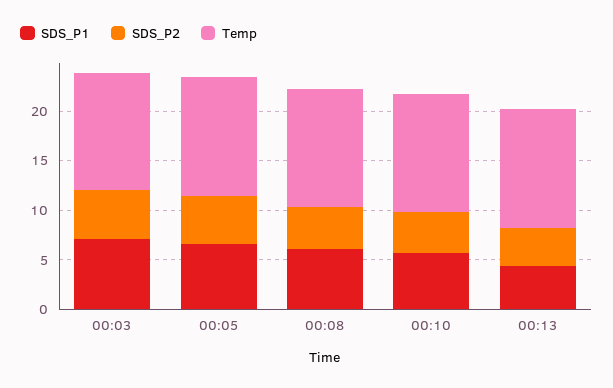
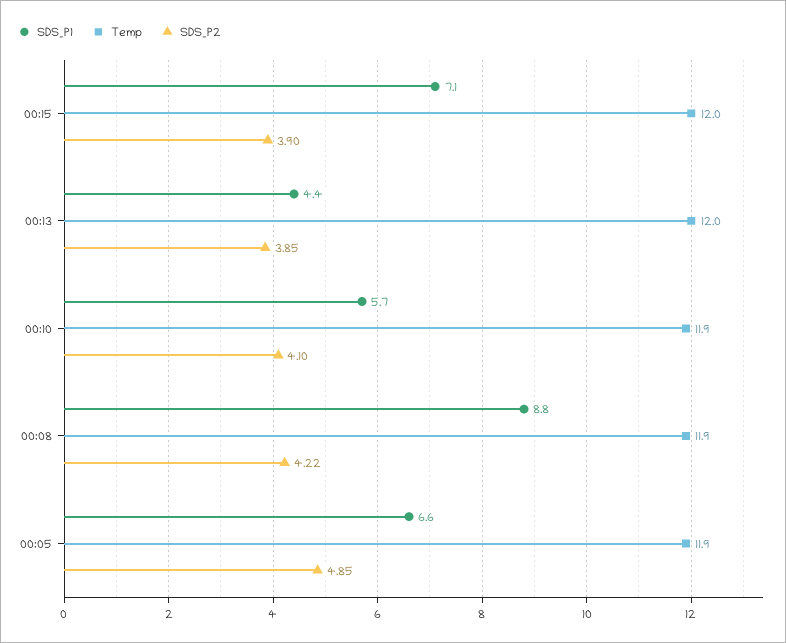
SDS_P1, 00:03: 7 -> none
SDS_P2, 00:03: 5 -> none
Temp, 00:03: 12 -> none
SDS_P1, 00:08: 6 -> 8.8
SDS_P1, 00:15: none -> 7.1
Temp, 00:15: none -> 12
SDS_P2, 00:15: none -> 3.9

